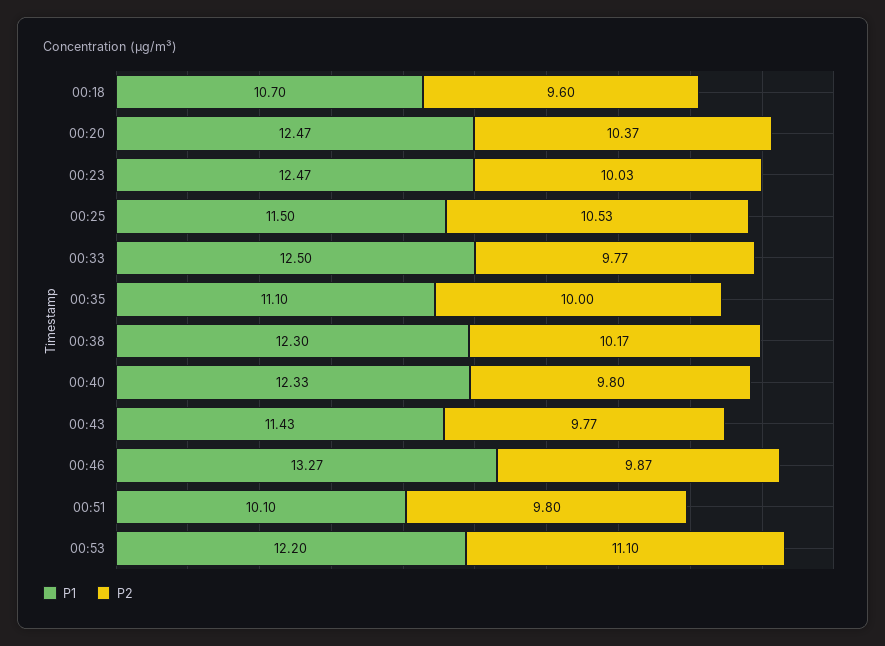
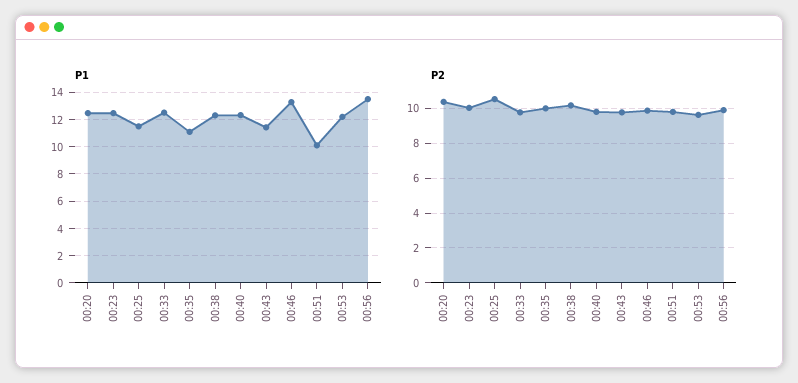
P1, 00:18: 10.7 -> none
P2, 00:18: 9.6 -> none
P2, 00:53: 11.1 -> 9.5
P1, 00:56: none -> 13.5
P2, 00:56: none -> 10

